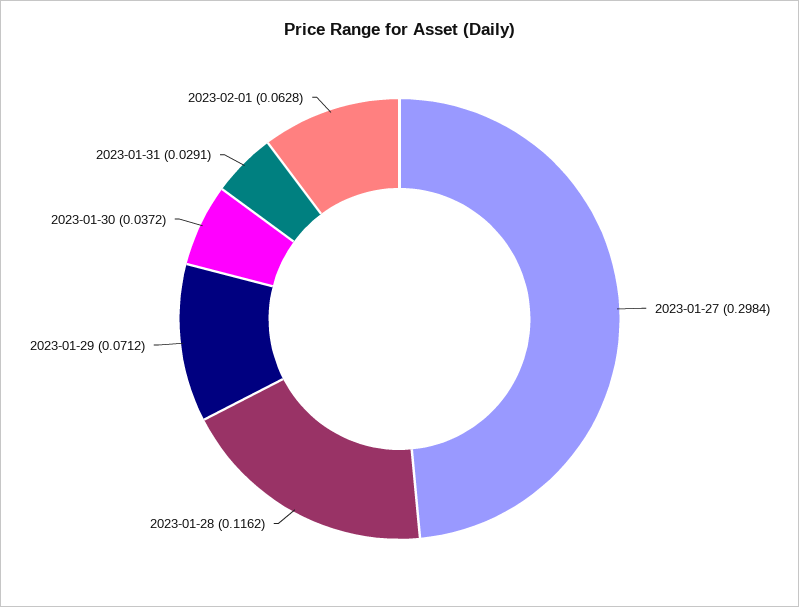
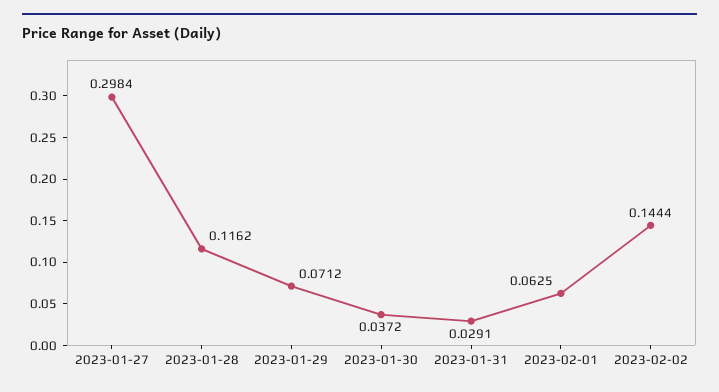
2023-02-01: 0.0628 -> 0.0625
2023-02-02: none -> 0.1444

